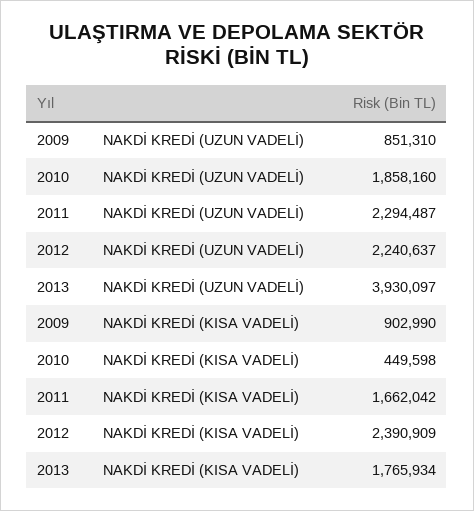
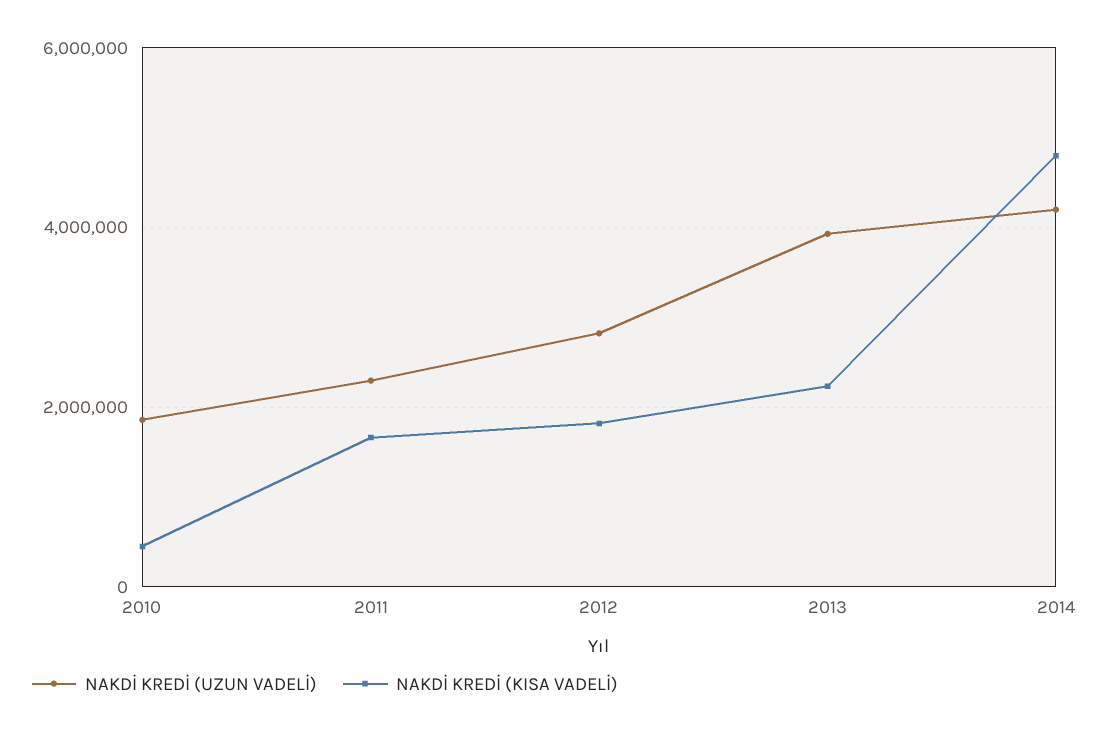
NAKDİ KREDİ (UZUN VADELİ), 2009: 851310 -> none
NAKDİ KREDİ (UZUN VADELİ), 2012: 2240637 -> 2800000
NAKDİ KREDİ (KISA VADELİ), 2009: 902990 -> none
NAKDİ KREDİ (KISA VADELİ), 2012: 2390909 -> 1800000
NAKDİ KREDİ (KISA VADELİ), 2013: 1765934 -> 2200000
NAKDİ KREDİ (UZUN VADELİ), 2014: none -> 4200000
NAKDİ KREDİ (KISA VADELİ), 2014: none -> 4800000

